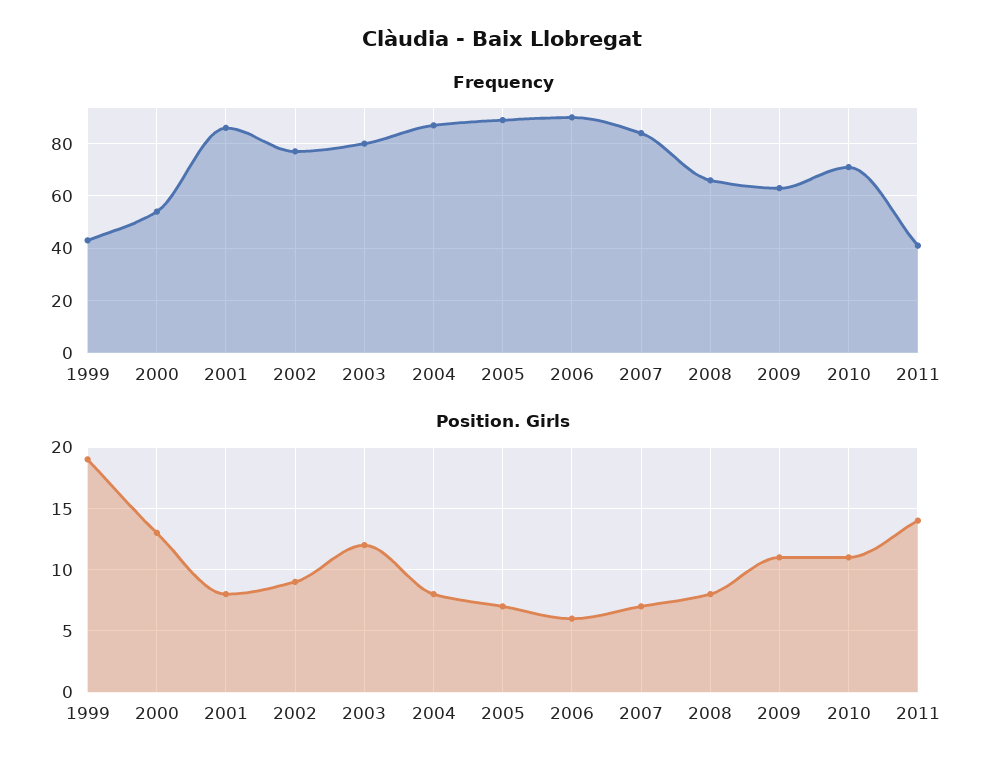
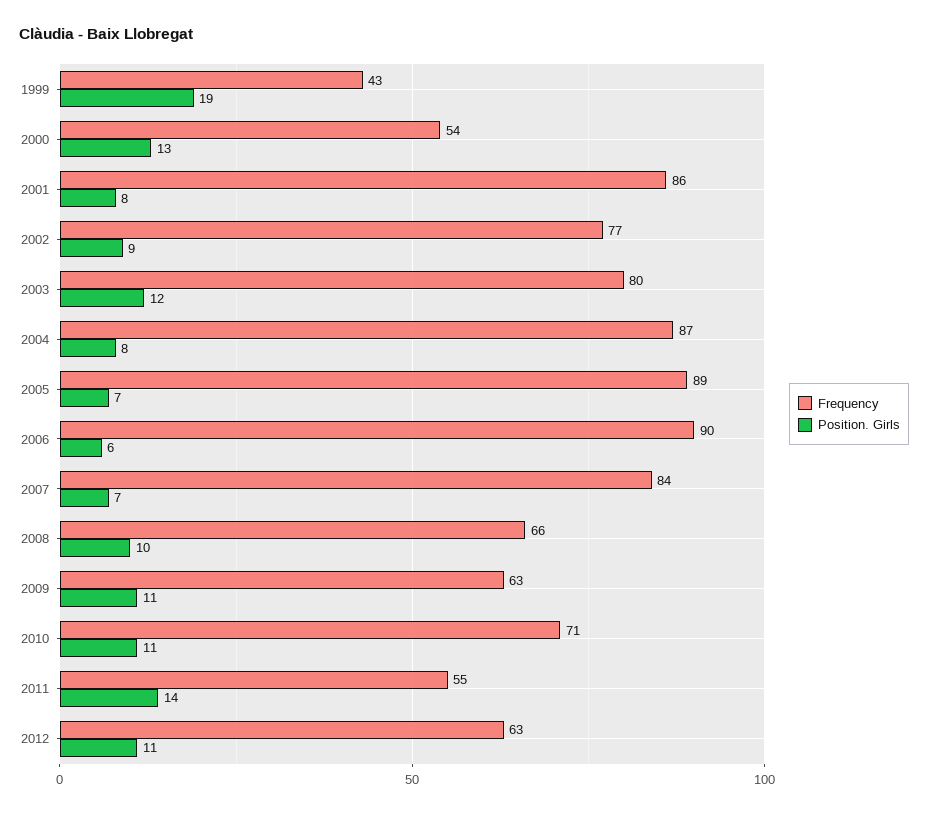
Frequency, 2011: 40 -> 55
Position. Girls, 2008: 8 -> 10
Frequency, 2012: none -> 63
Position. Girls, 2012: none -> 11

